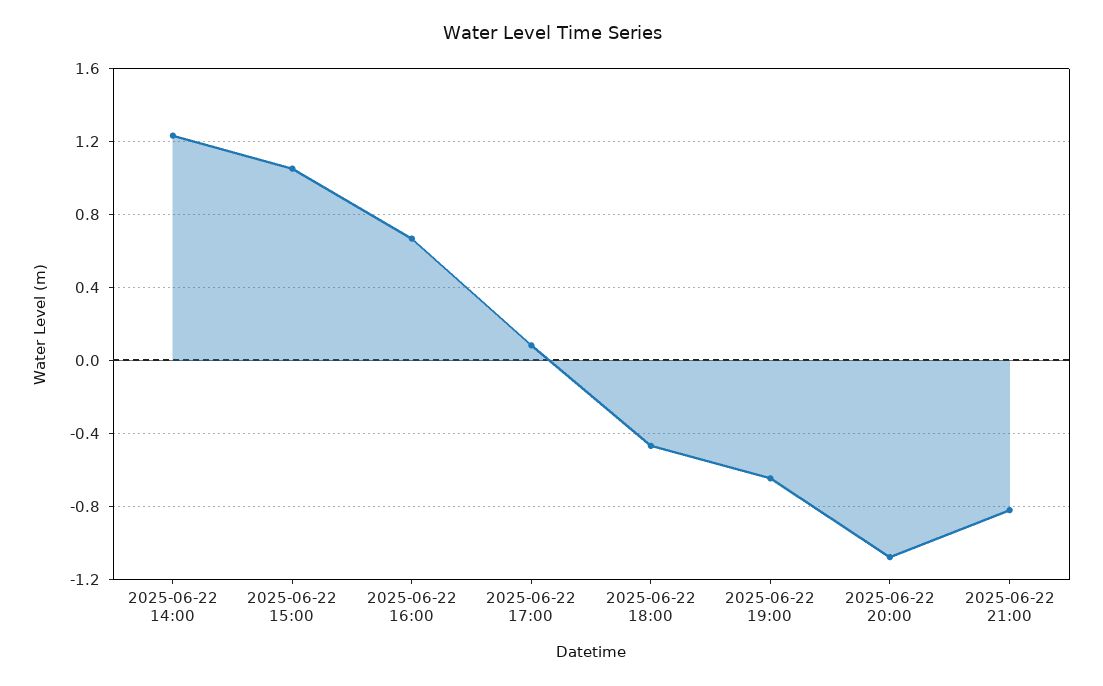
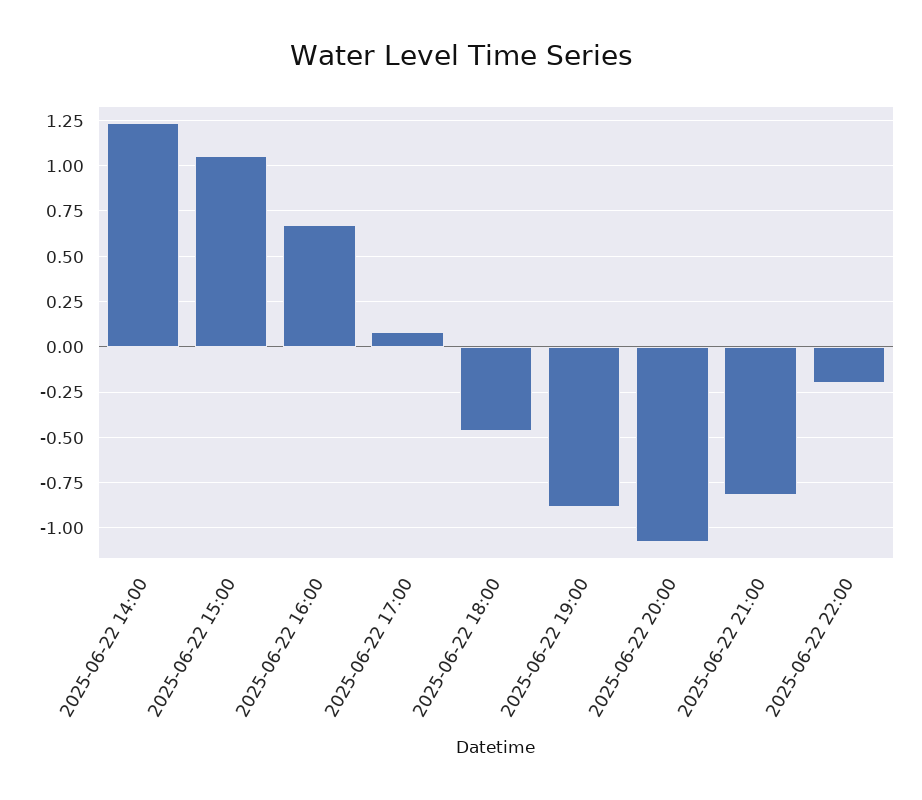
2025-06-22 19:00: -0.65 -> -0.9
2025-06-22 22:00: none -> -0.2

